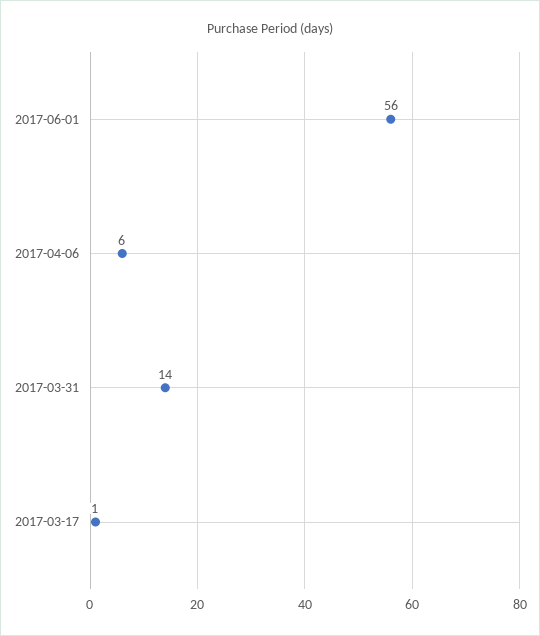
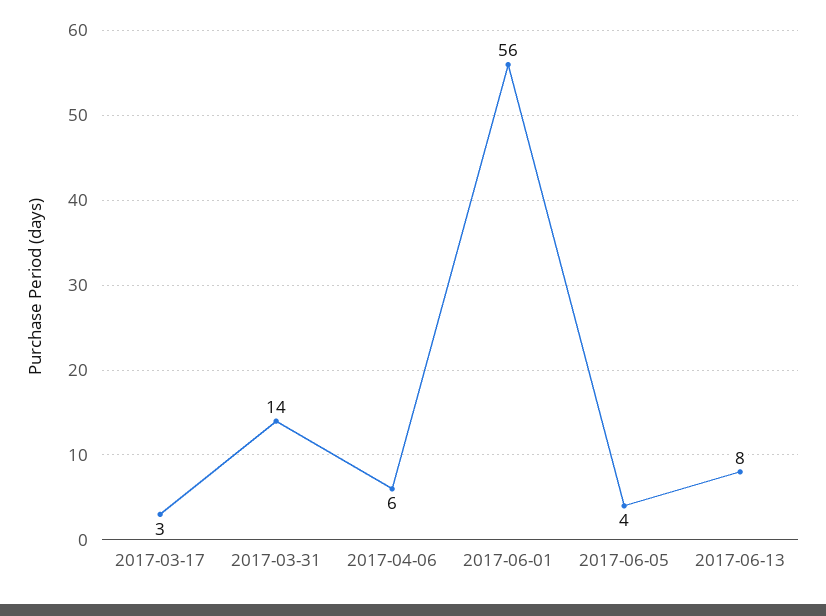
2017-03-17: 1 -> 3
2017-06-05: none -> 4
2017-06-13: none -> 8

